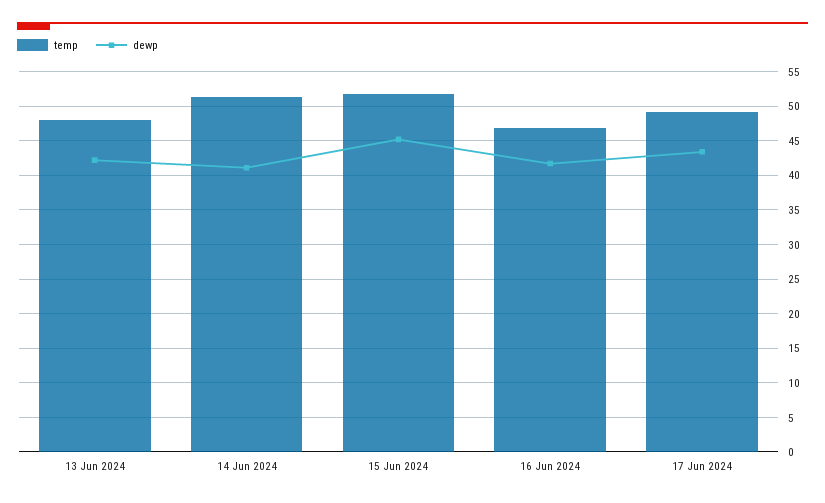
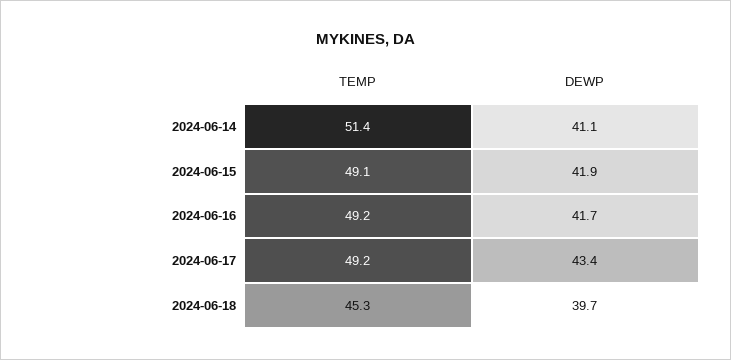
temp, 13 Jun 2024: 48 -> none
dewp, 13 Jun 2024: 42 -> none
temp, 15 Jun 2024: 52 -> 49.1
dewp, 15 Jun 2024: 45 -> 41.9
temp, 16 Jun 2024: 47 -> 49.2
temp, 2024-06-18: none -> 45.3
dewp, 2024-06-18: none -> 39.7

